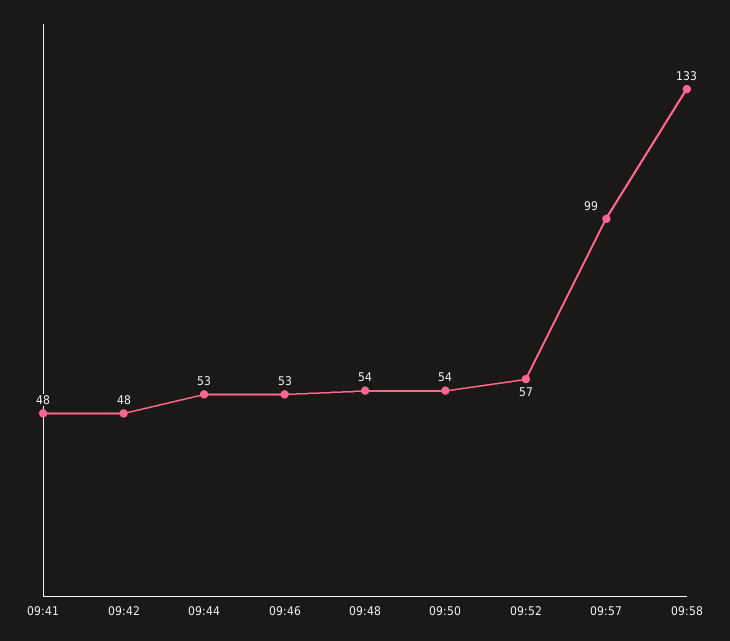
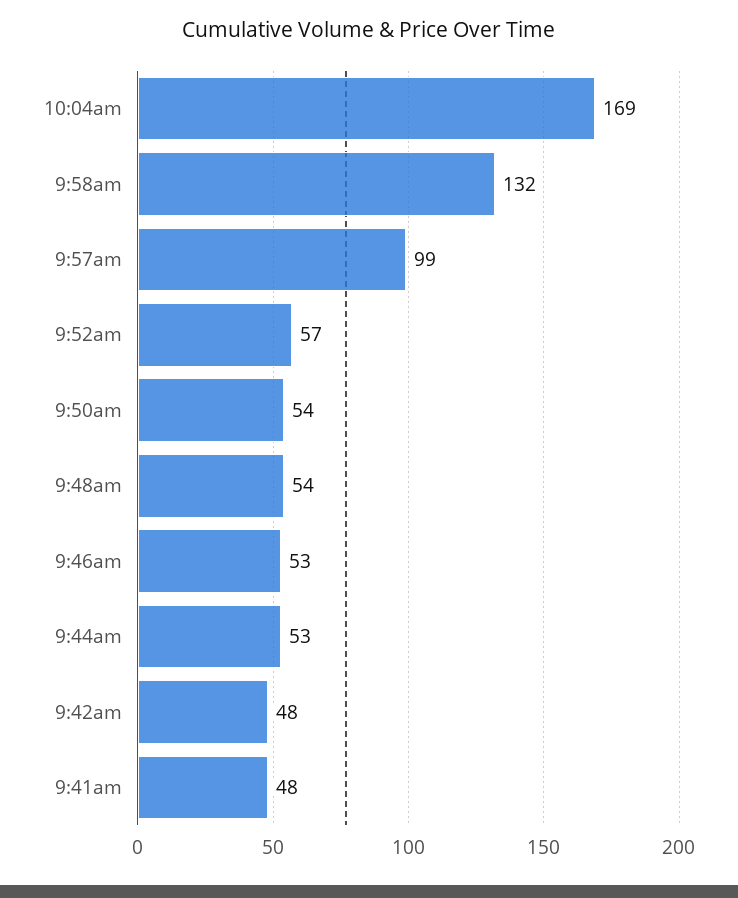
09:58: 133 -> 132
10:04am: none -> 169

